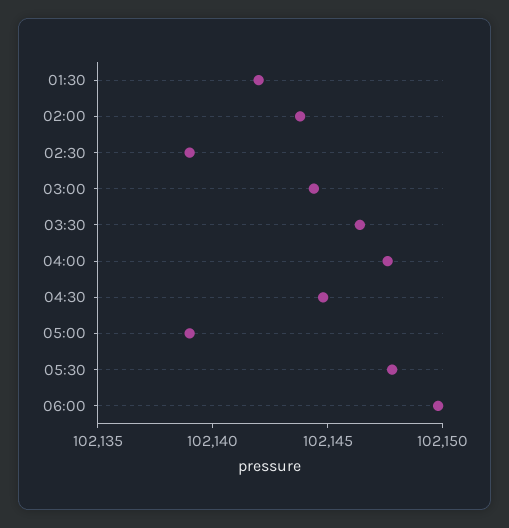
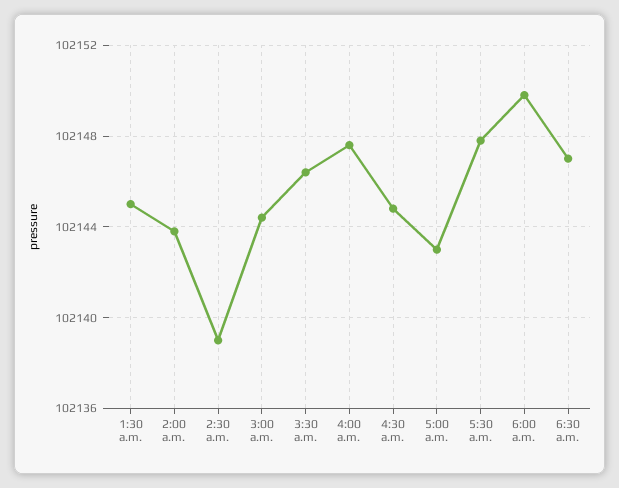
01:30: 102142 -> 102145
05:00: 102139 -> 102143
6:30 a.m.: none -> 102147

